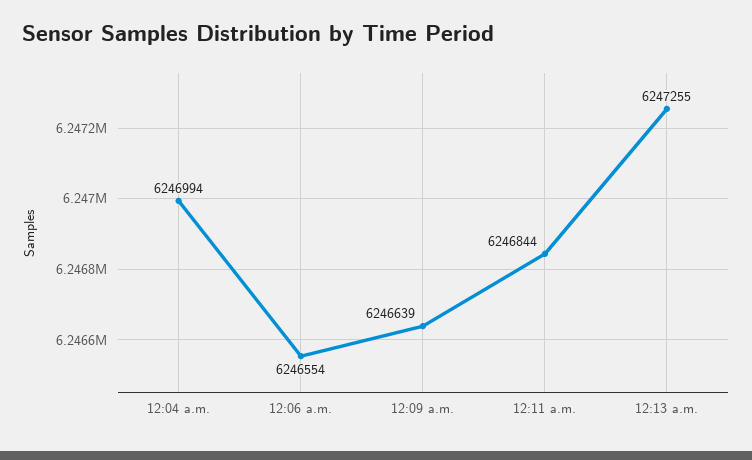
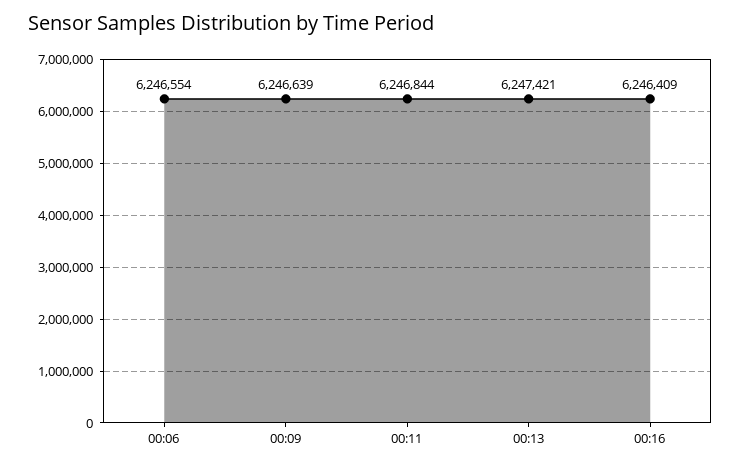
12:04 a.m.: 6246994 -> none
12:13 a.m.: 6247255 -> 6247421
00:16: none -> 6246409

